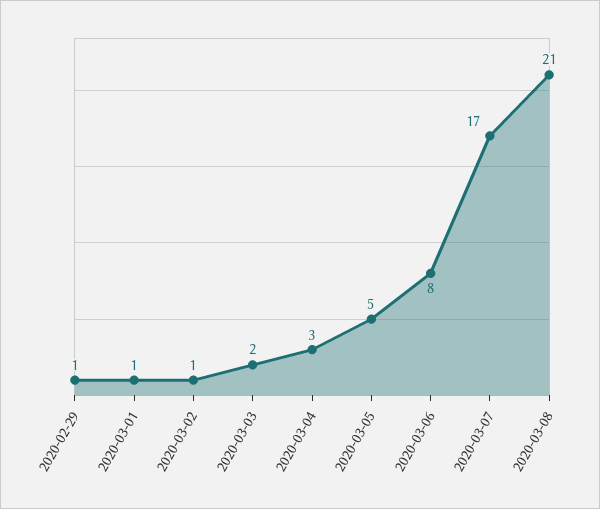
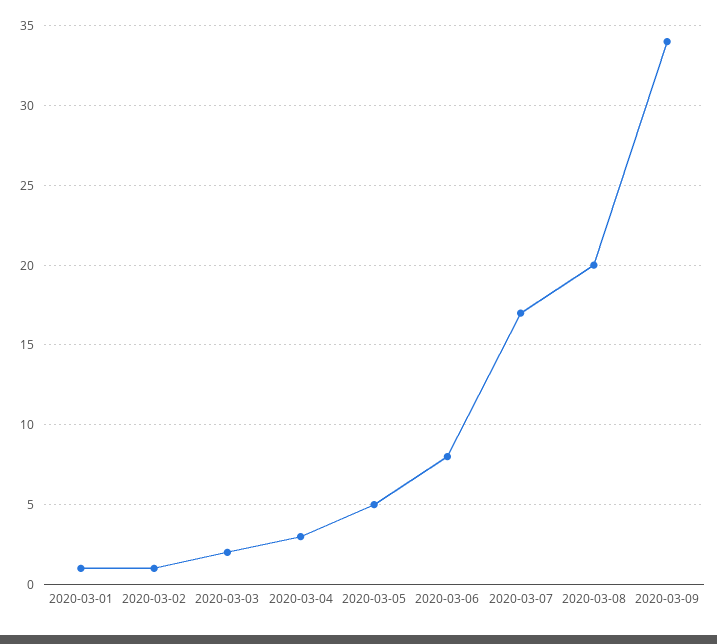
2020-02-29: 1 -> none
2020-03-08: 21 -> 20
2020-03-09: none -> 34

